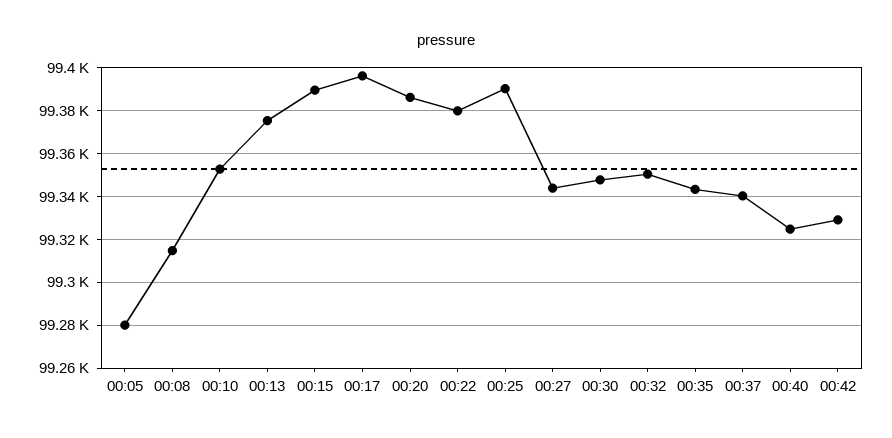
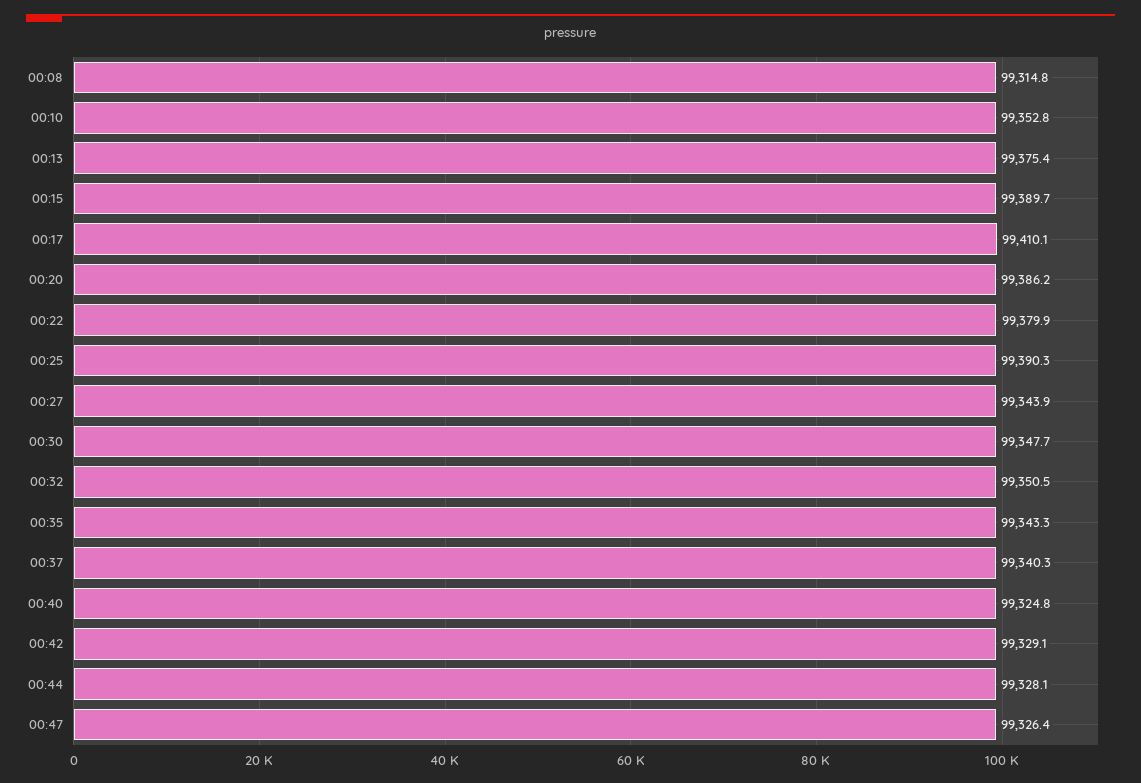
00:05: 99280 -> none
00:17: 99395 -> 99410.1
00:44: none -> 99328.1
00:47: none -> 99326.4

